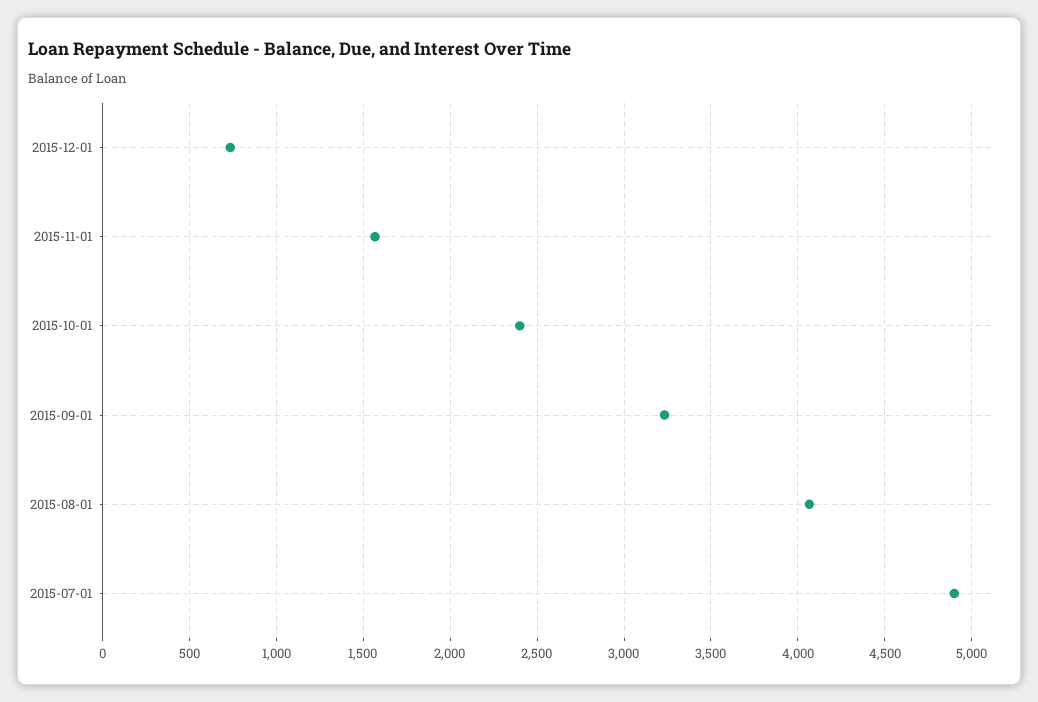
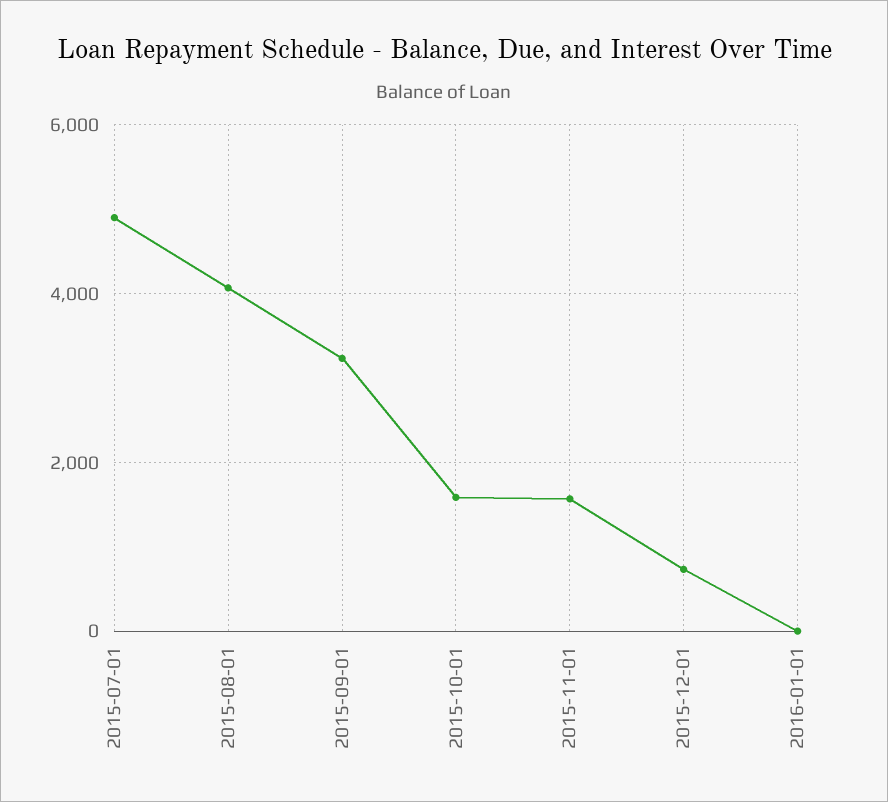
2015-10-01: 2400 -> 1600
2016-01-01: none -> 0

